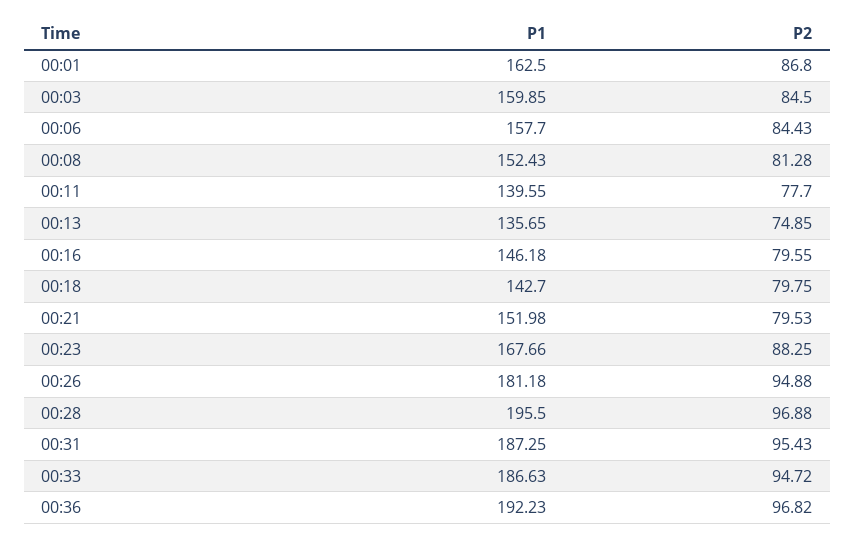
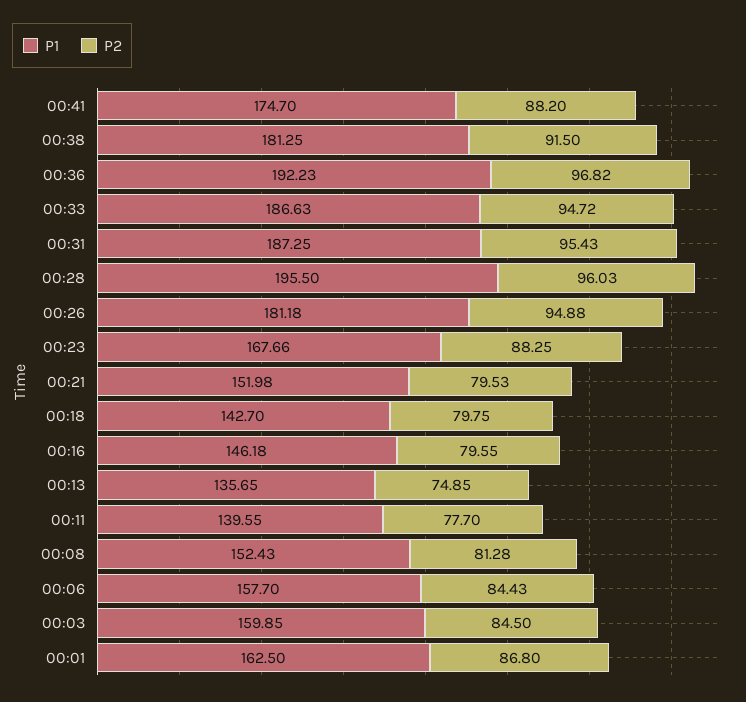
P2, 00:28: 96.88 -> 96.03
P1, 00:41: none -> 174.7
P2, 00:41: none -> 88.2
P1, 00:38: none -> 181.25
P2, 00:38: none -> 91.5

